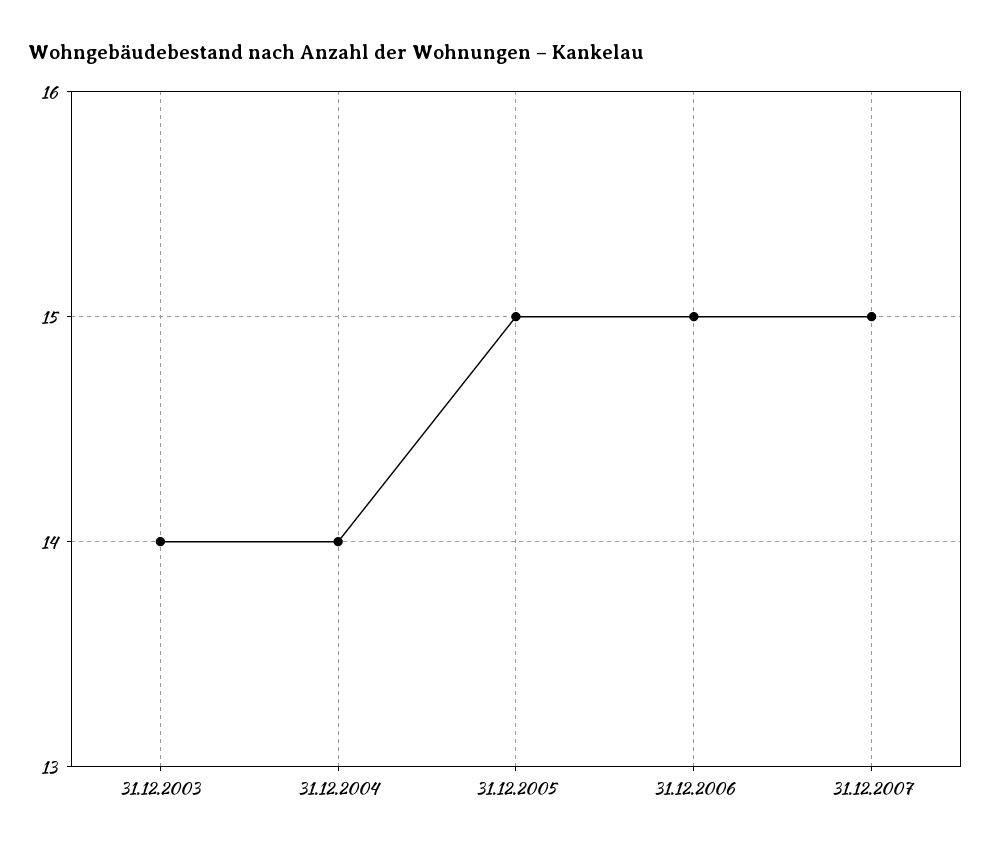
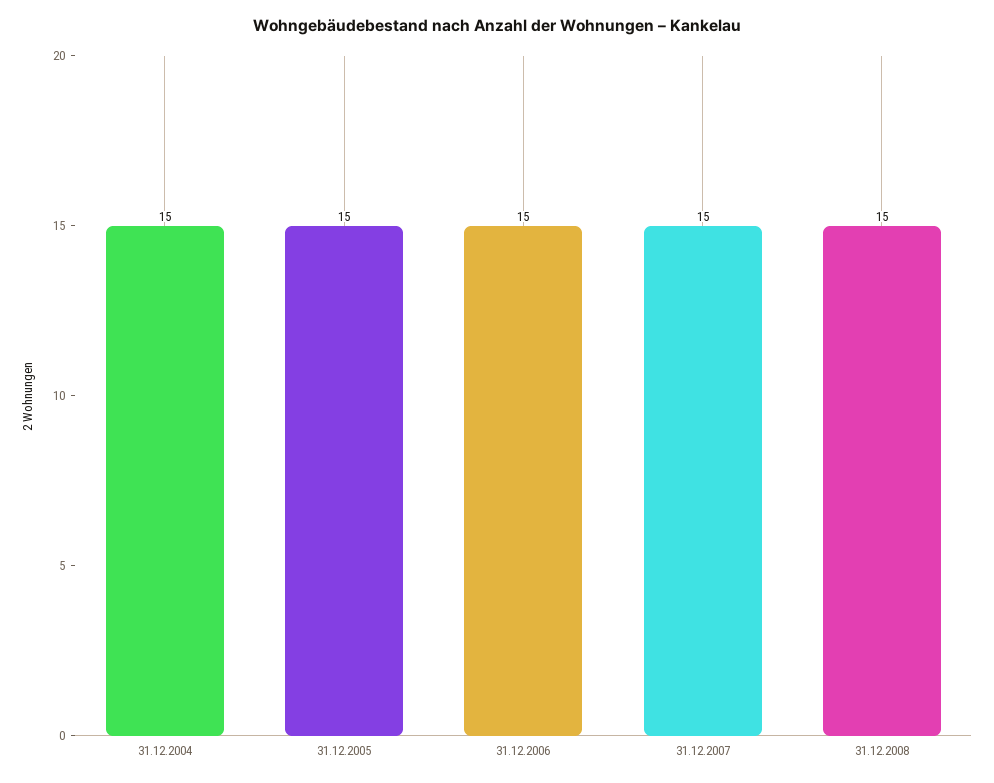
31.12.2003: 14 -> none
31.12.2004: 14 -> 15
31.12.2008: none -> 15

